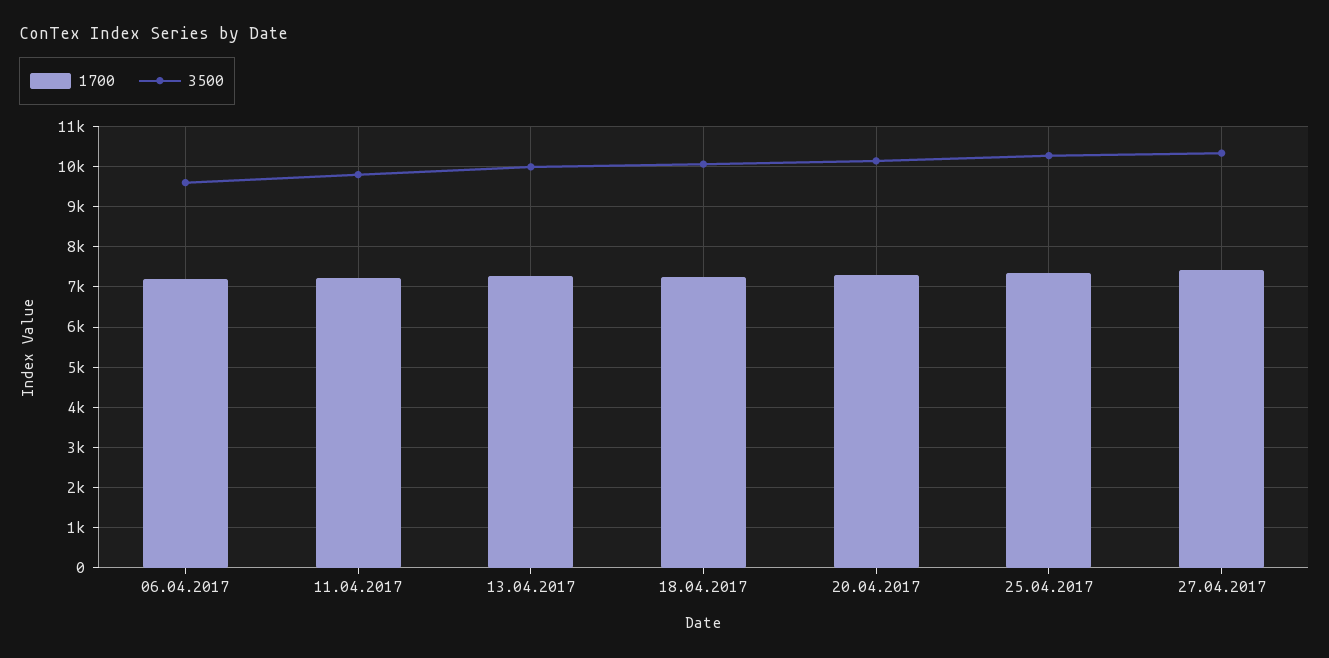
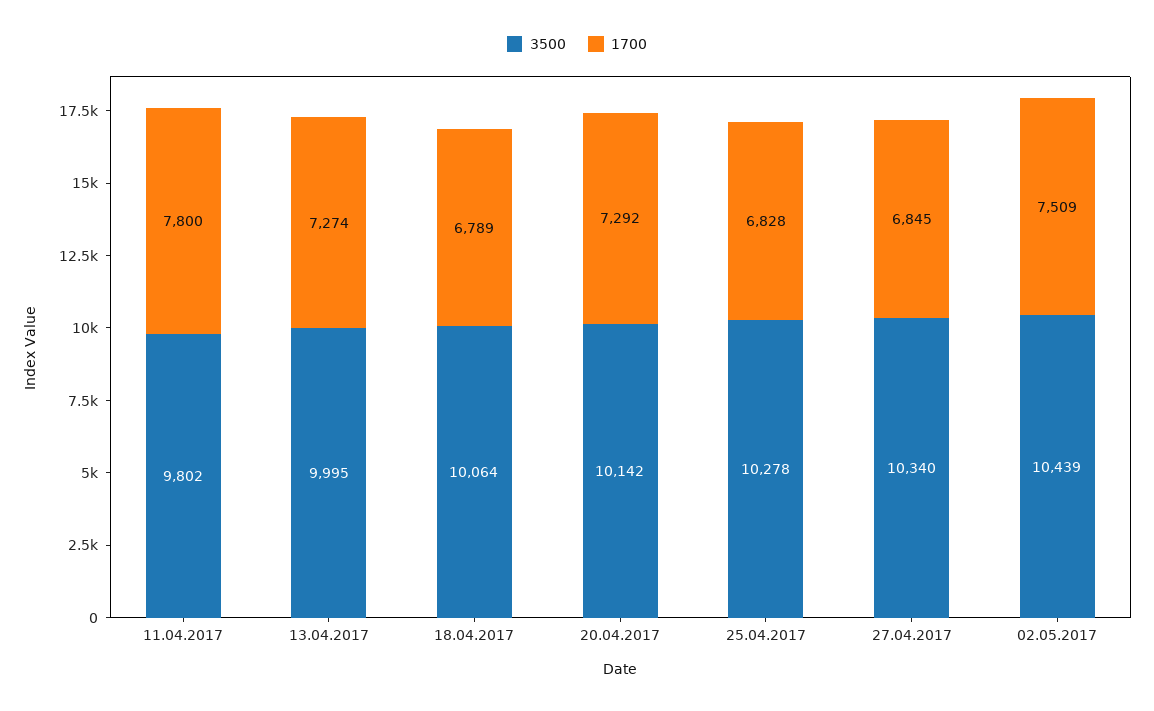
1700, 06.04.2017: 7200 -> none
3500, 06.04.2017: 9600 -> none
1700, 11.04.2017: 7200 -> 7800
1700, 18.04.2017: 7200 -> 6789
1700, 25.04.2017: 7400 -> 6828
1700, 27.04.2017: 7400 -> 6845
3500, 02.05.2017: none -> 10439
1700, 02.05.2017: none -> 7509

